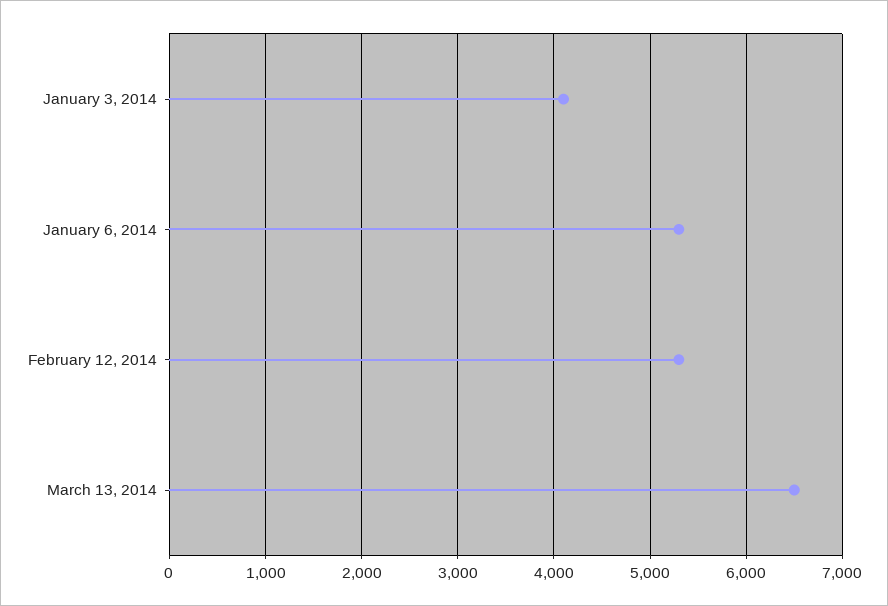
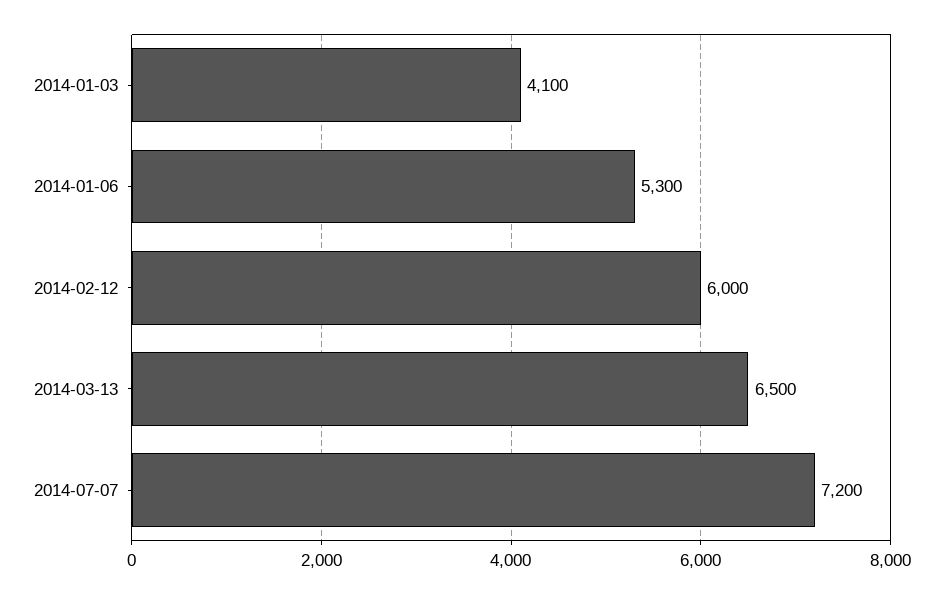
February 12, 2014: 5300 -> 6000
2014-07-07: none -> 7200

